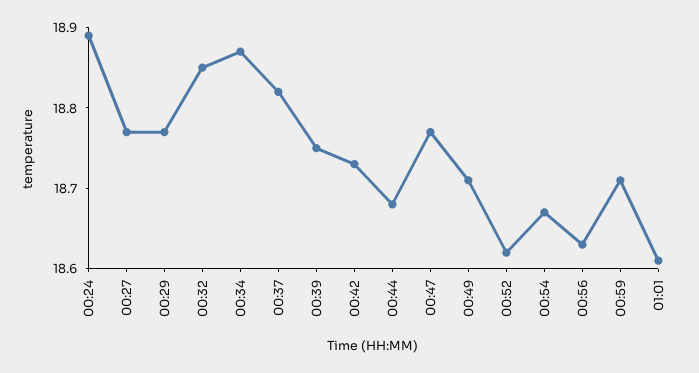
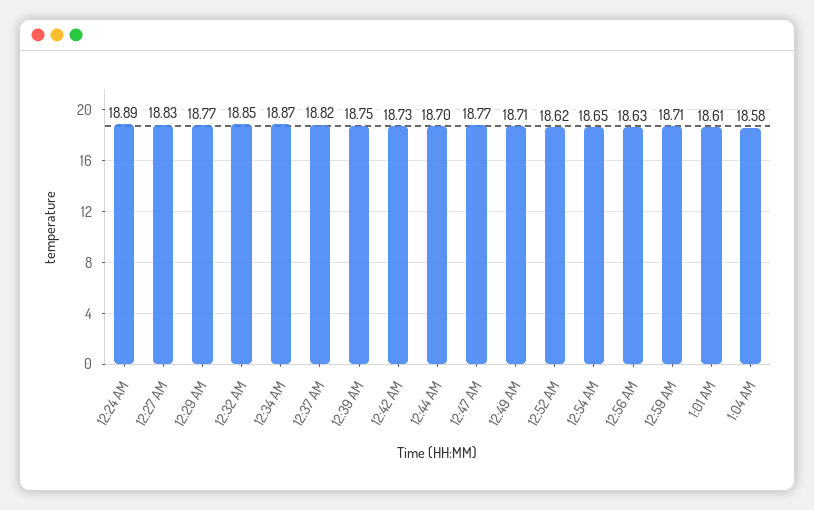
00:27: 18.77 -> 18.83
00:44: 18.68 -> 18.7
00:54: 18.67 -> 18.65
1:04 AM: none -> 18.58

